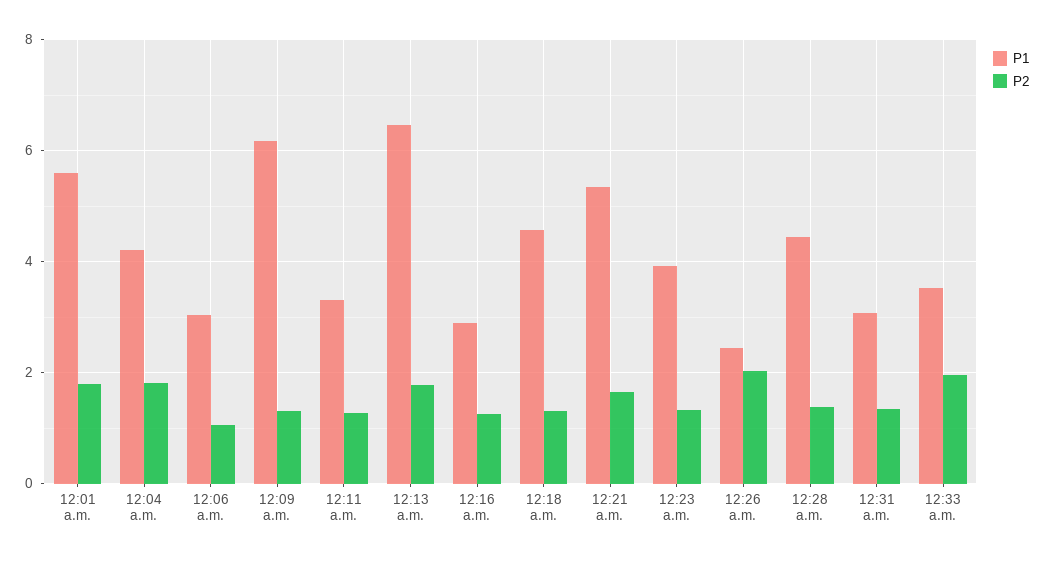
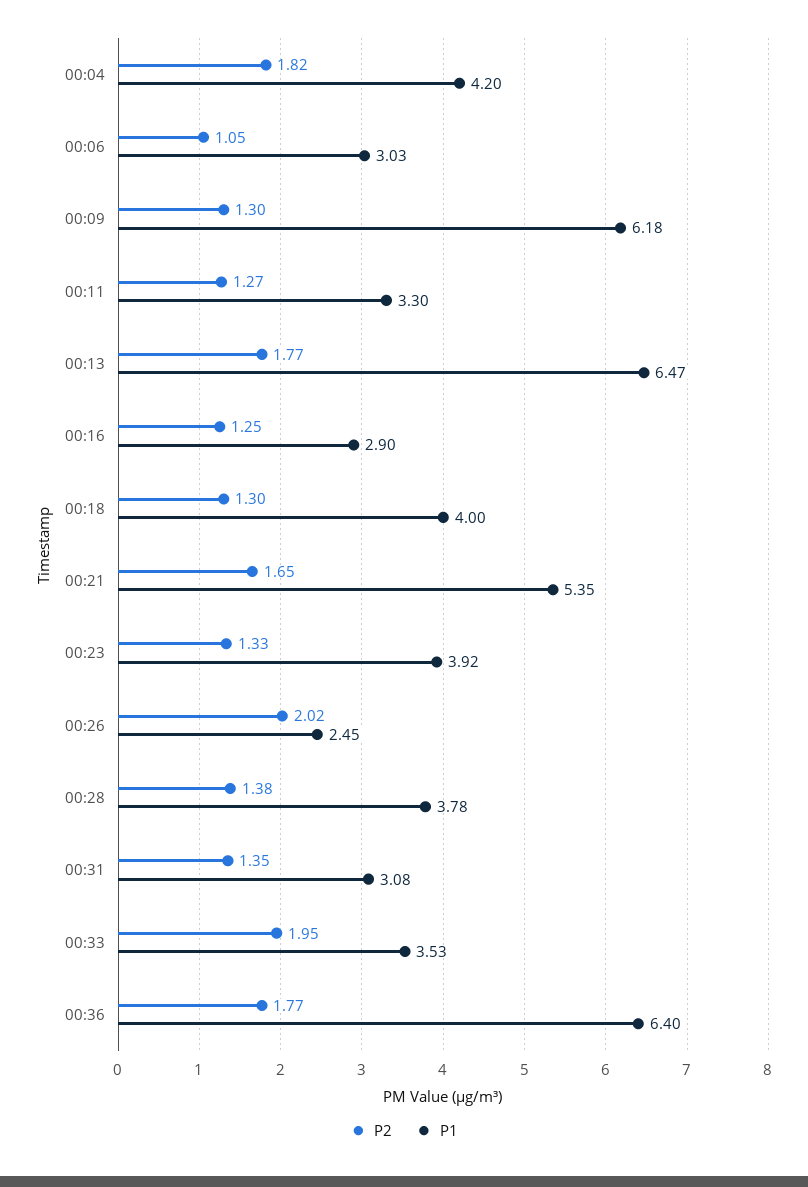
P1, 12:01 a.m.: 5.6 -> none
P2, 12:01 a.m.: 1.8 -> none
P1, 12:18 a.m.: 4.6 -> 4
P1, 12:28 a.m.: 4.4 -> 3.78
P2, 00:36: none -> 1.77
P1, 00:36: none -> 6.4

